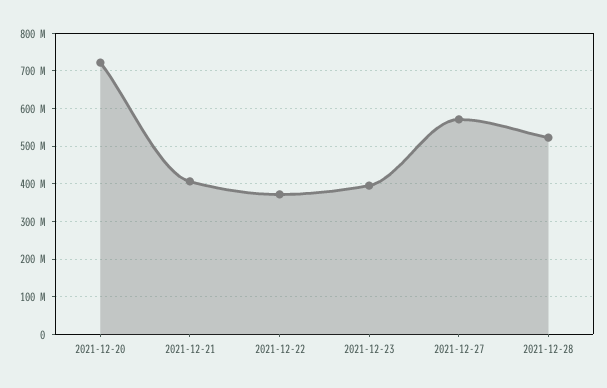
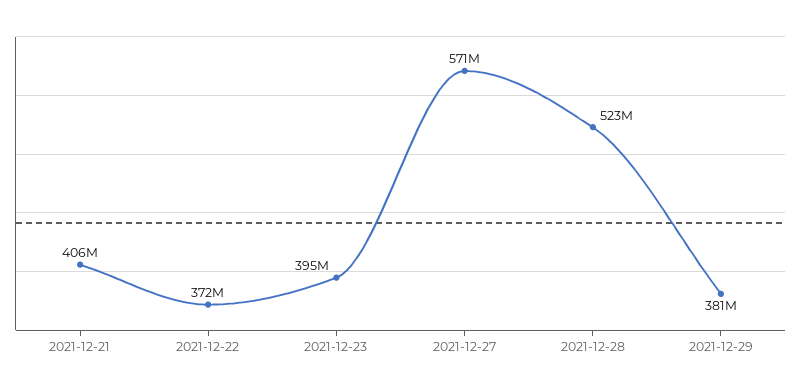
2021-12-20: 720000000 -> none
2021-12-29: none -> 381000000

